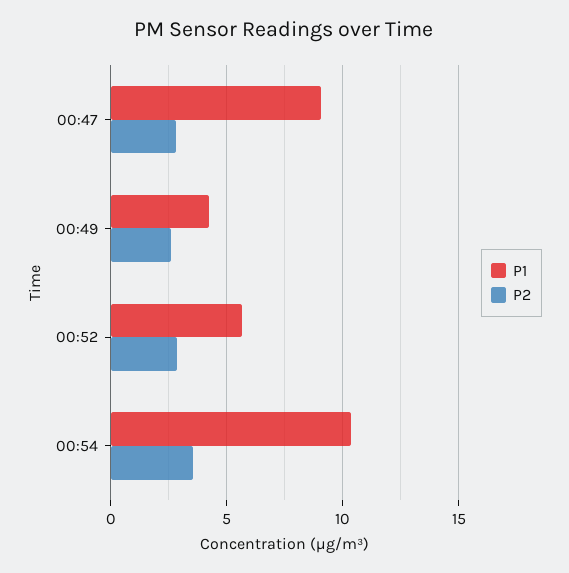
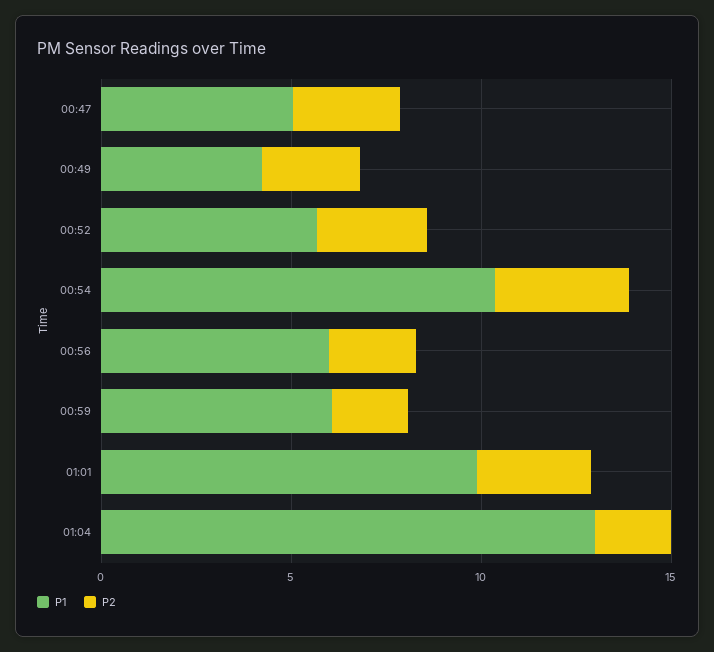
P1, 00:47: 9 -> 5
P1, 00:56: none -> 6
P2, 00:56: none -> 2
P1, 00:59: none -> 6
P2, 00:59: none -> 2
P1, 01:01: none -> 10
P2, 01:01: none -> 3
P1, 01:04: none -> 13
P2, 01:04: none -> 2

